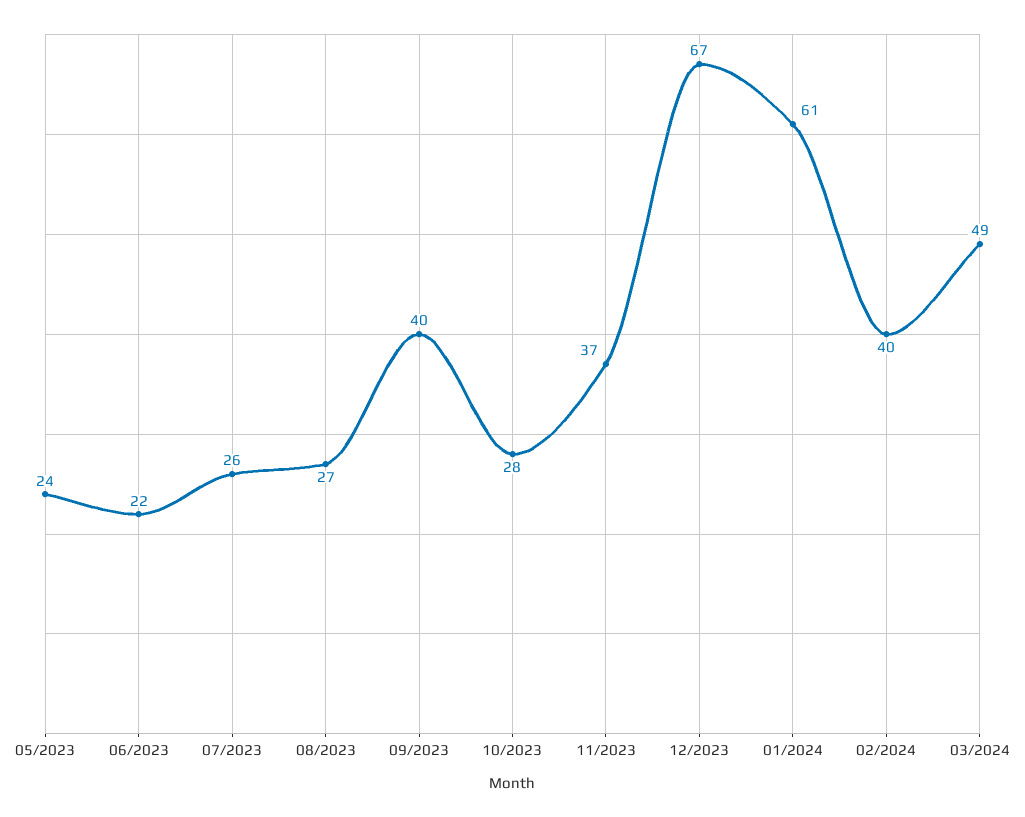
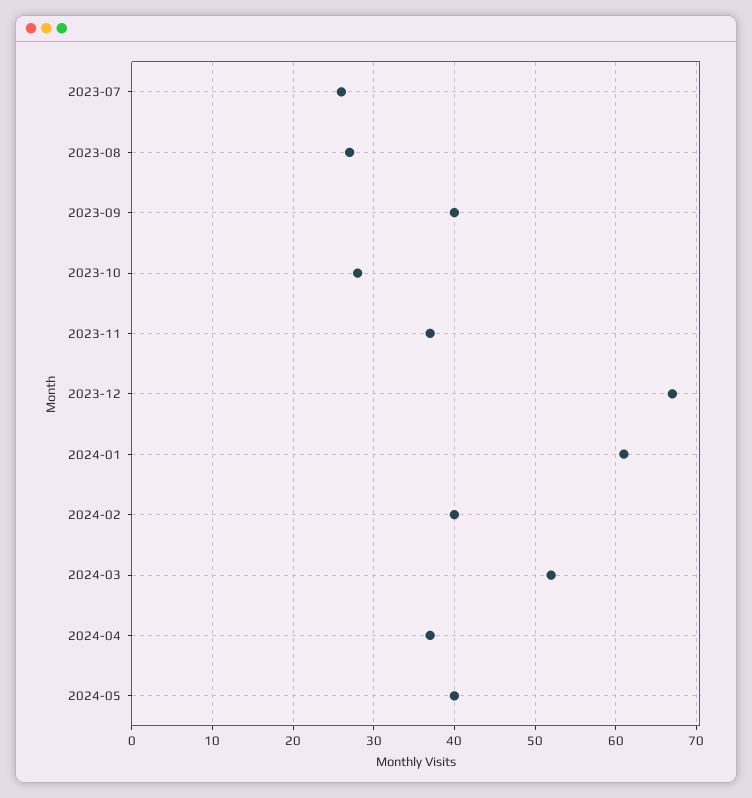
05/2023: 24 -> none
06/2023: 22 -> none
03/2024: 49 -> 52
2024-04: none -> 37
2024-05: none -> 40

